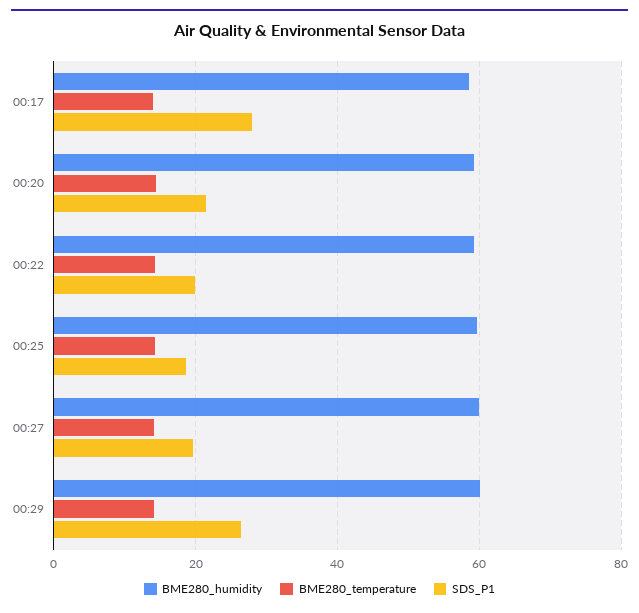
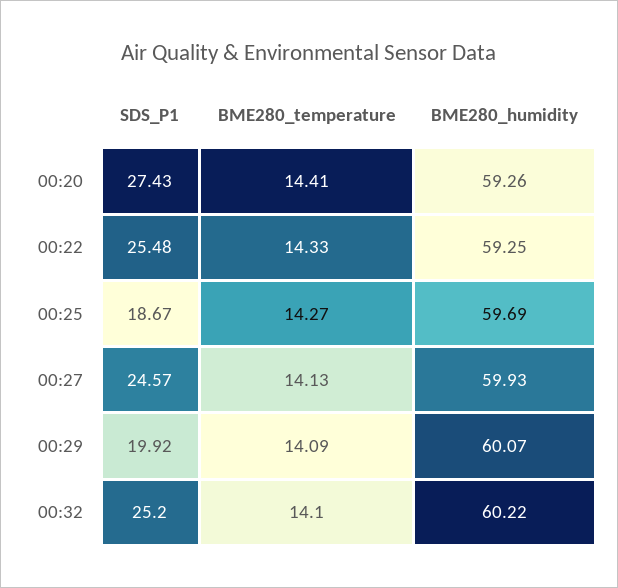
BME280_humidity, 00:17: 58 -> none
BME280_temperature, 00:17: 14 -> none
SDS_P1, 00:17: 28 -> none
SDS_P1, 00:20: 22 -> 27.43
SDS_P1, 00:22: 20 -> 25.48
SDS_P1, 00:27: 20 -> 24.57
SDS_P1, 00:29: 26 -> 19.92
SDS_P1, 00:32: none -> 25.2
BME280_temperature, 00:32: none -> 14.1
BME280_humidity, 00:32: none -> 60.22

